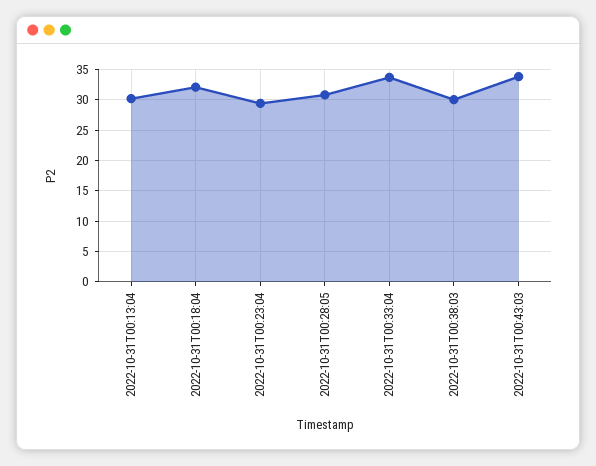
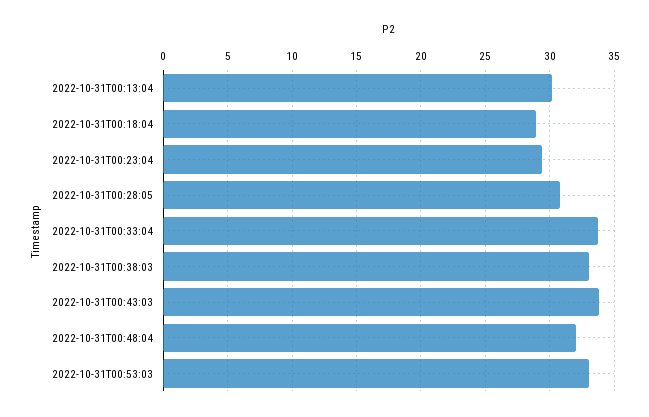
2022-10-31T00:18:04: 32 -> 29
2022-10-31T00:38:03: 30 -> 33
2022-10-31T00:48:04: none -> 32
2022-10-31T00:53:03: none -> 33

